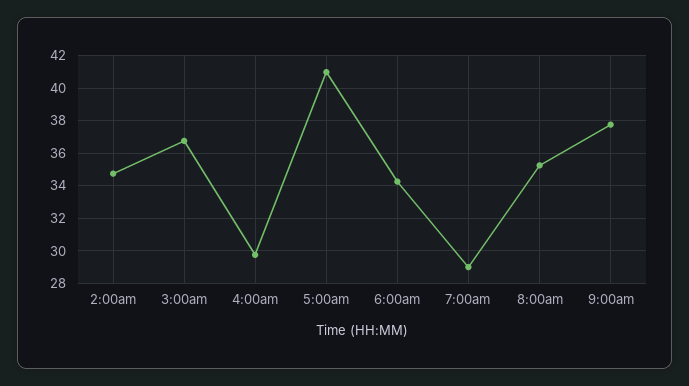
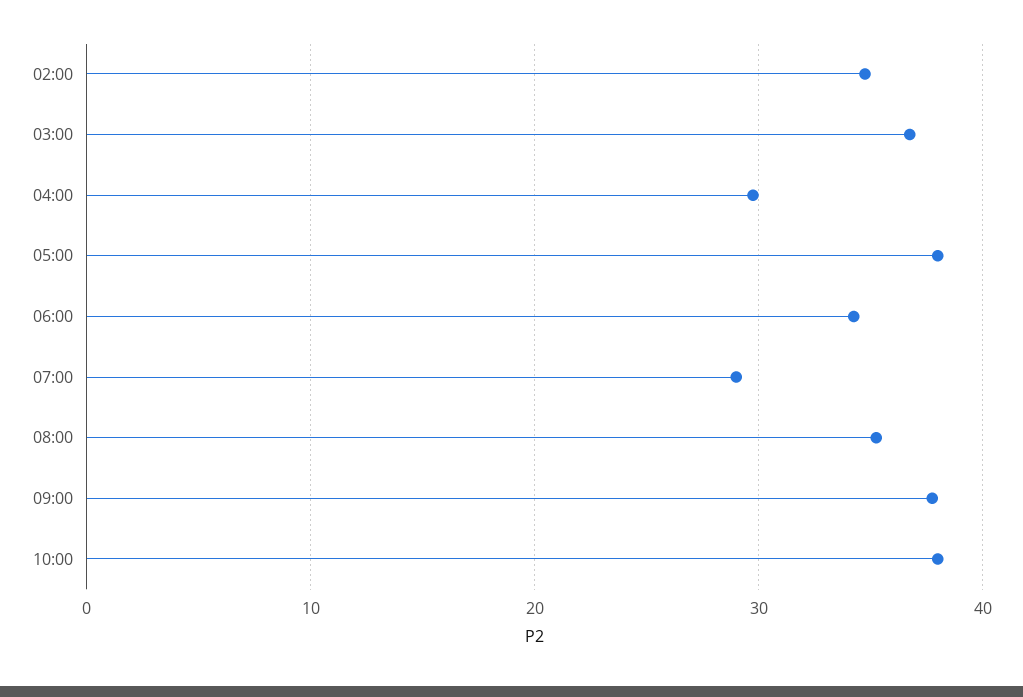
5:00am: 41 -> 38
10:00: none -> 38

